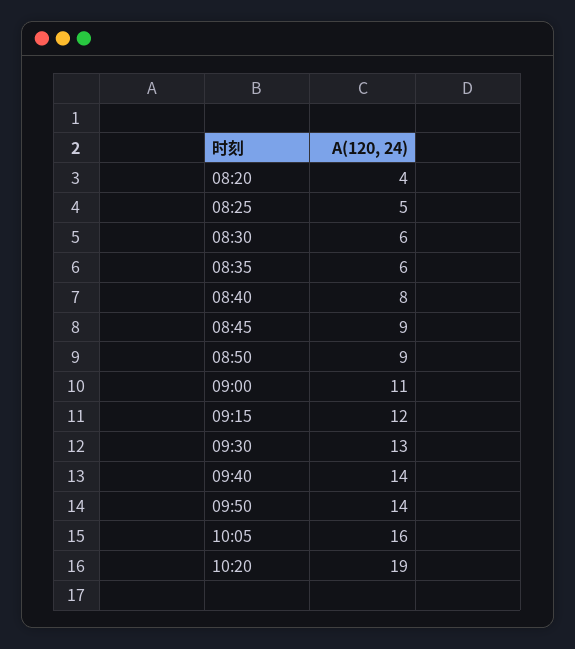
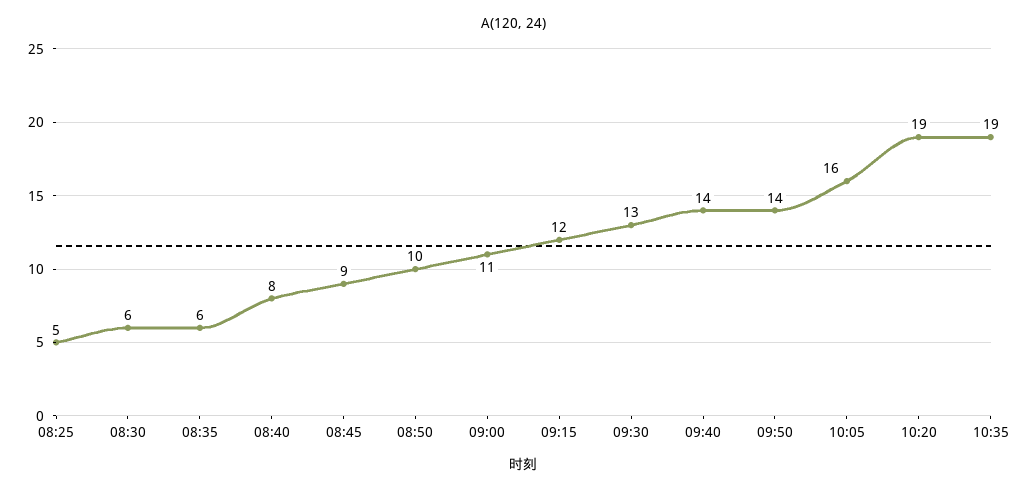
08:20: 4 -> none
08:50: 9 -> 10
10:35: none -> 19

